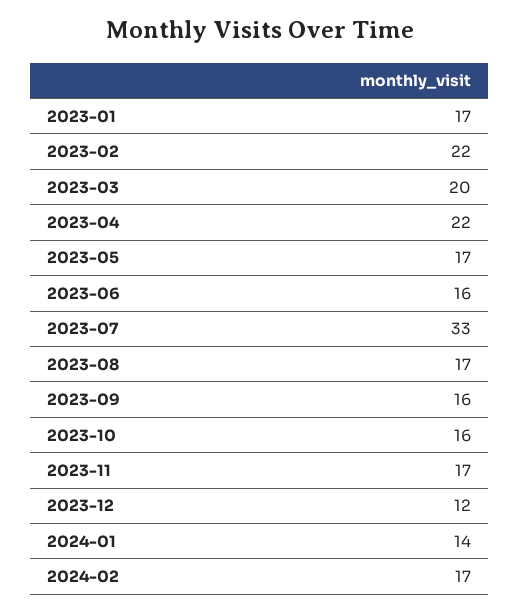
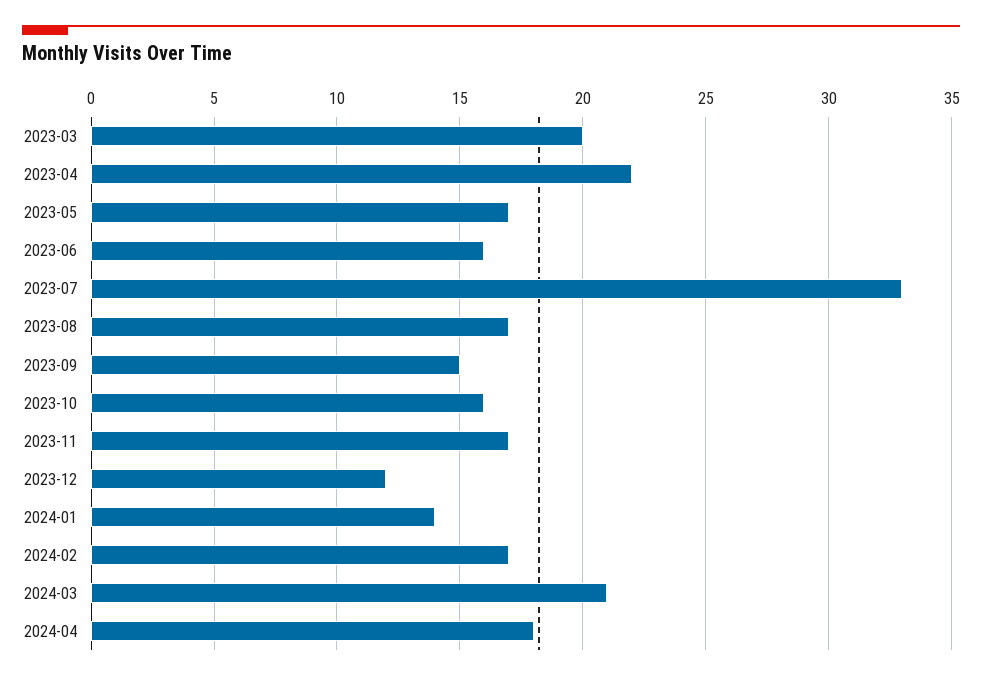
2023-01: 17 -> none
2023-02: 22 -> none
2023-09: 16 -> 15
2024-03: none -> 21
2024-04: none -> 18

